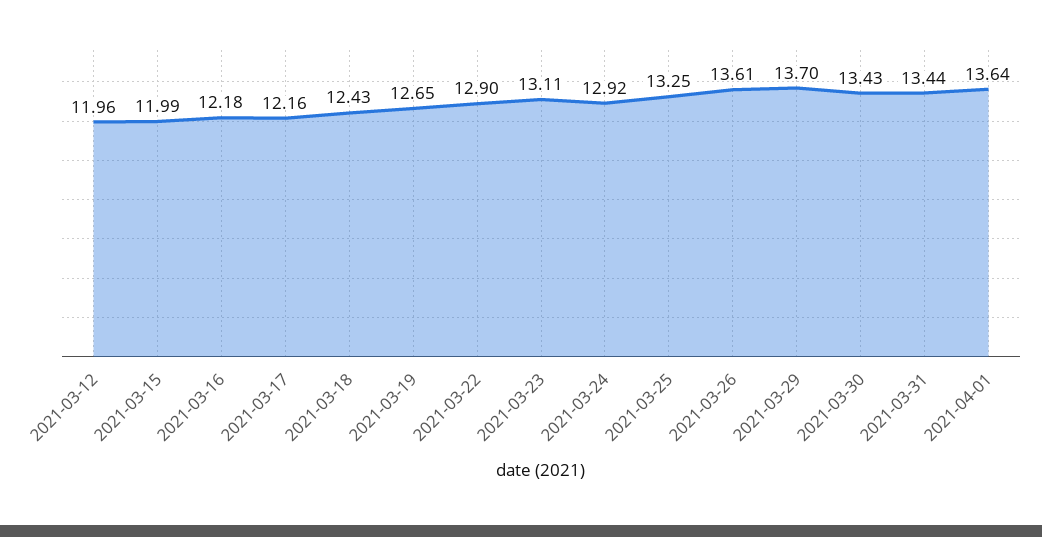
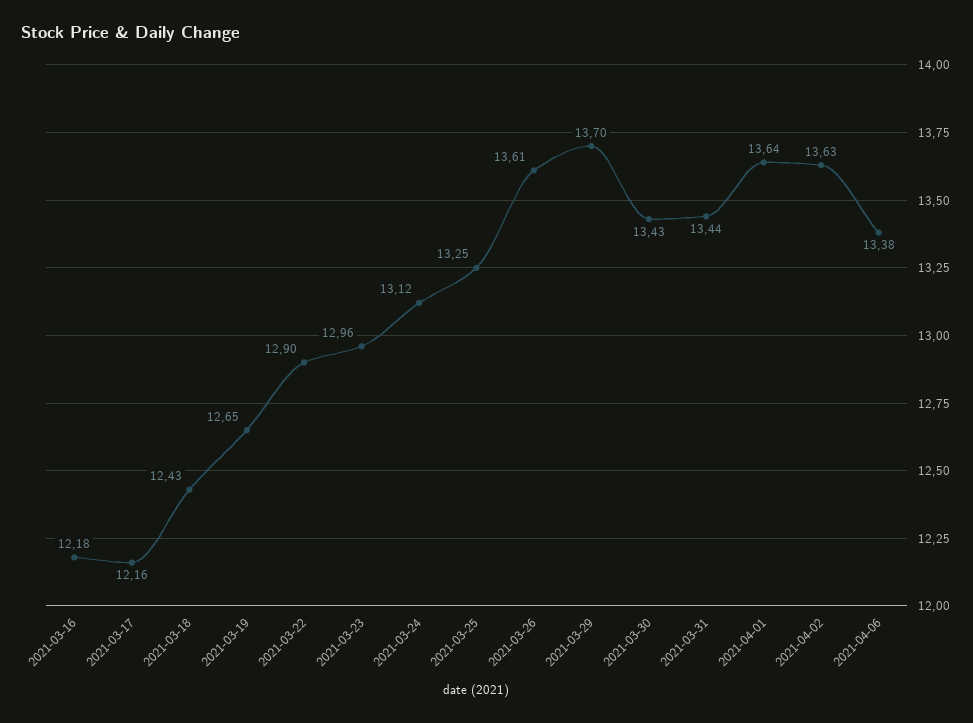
2021-03-12: 11.96 -> none
2021-03-15: 11.99 -> none
2021-03-23: 13.11 -> 12.96
2021-03-24: 12.92 -> 13.12
2021-04-02: none -> 13.63
2021-04-06: none -> 13.38

